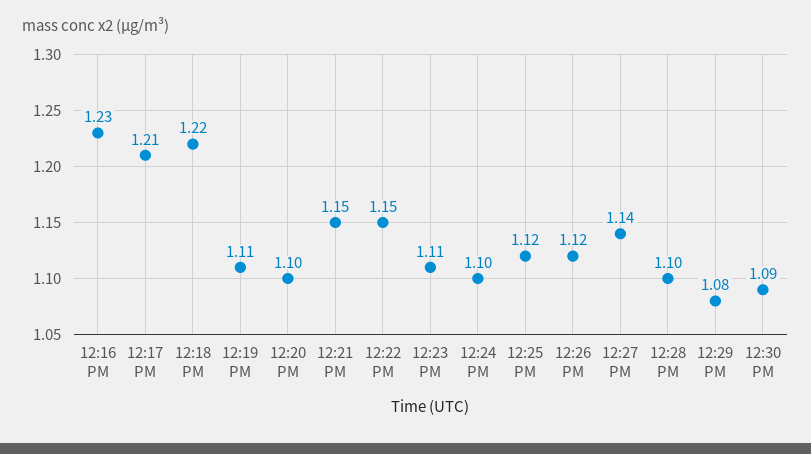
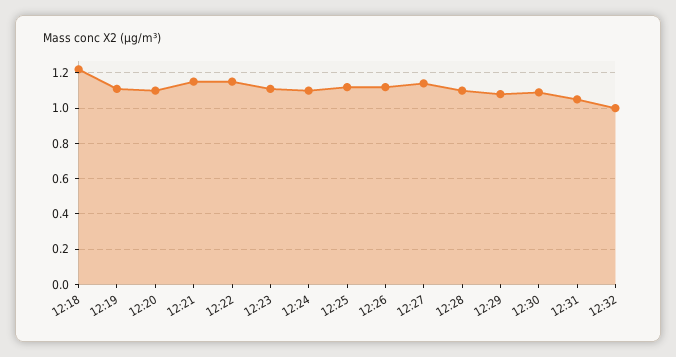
12:16 PM: 1.23 -> none
12:17 PM: 1.21 -> none
12:31: none -> 1.05
12:32: none -> 1

